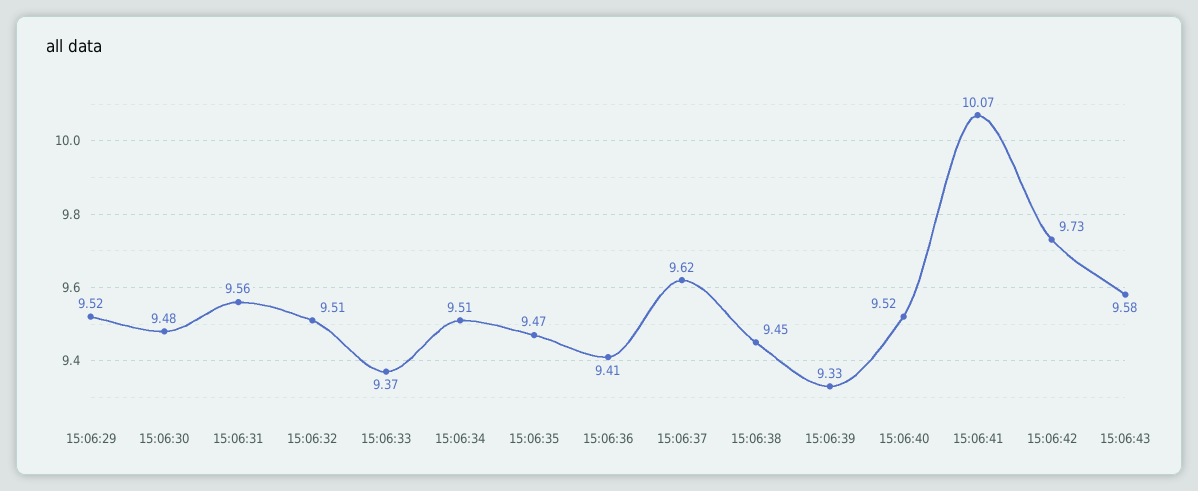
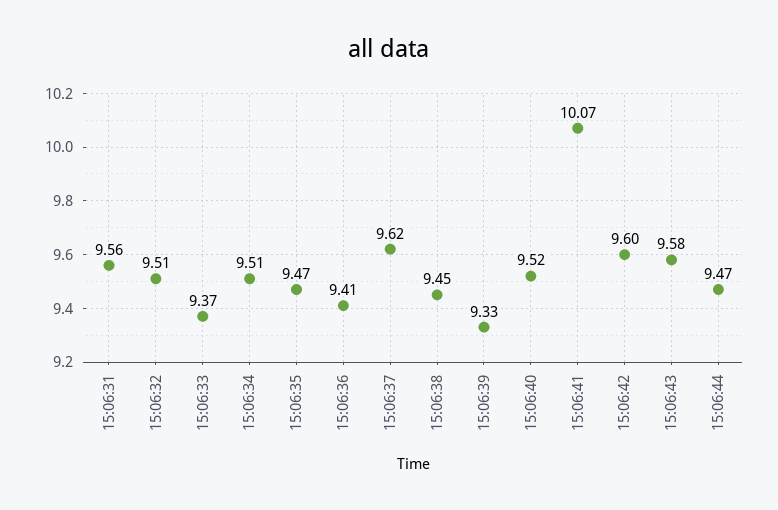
15:06:29: 9.52 -> none
15:06:30: 9.48 -> none
15:06:42: 9.73 -> 9.6
15:06:44: none -> 9.47

